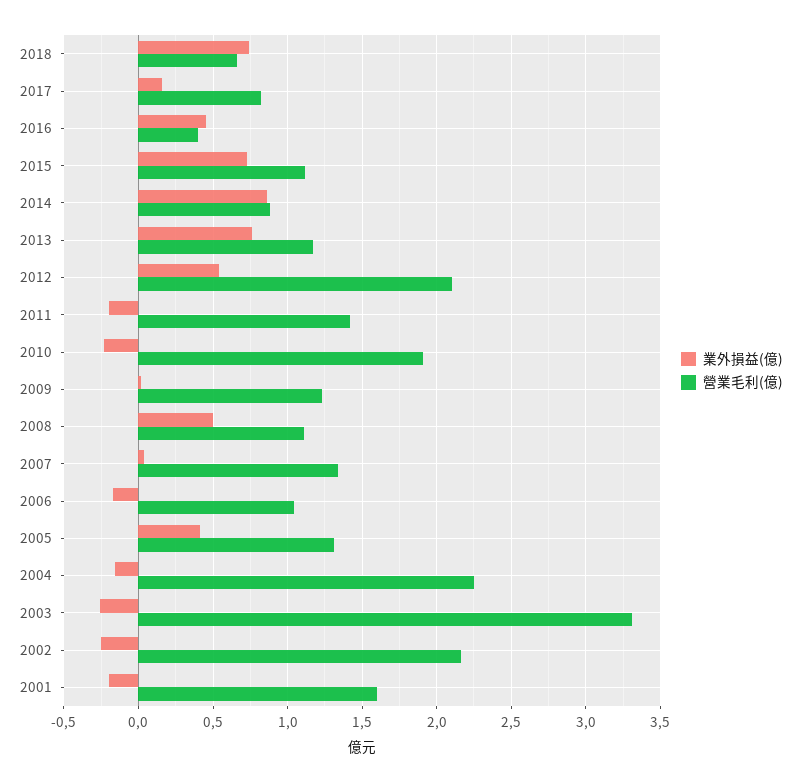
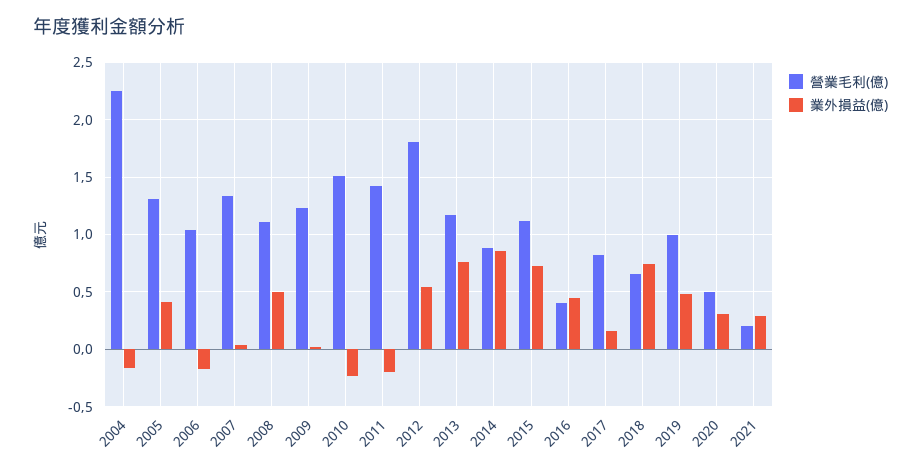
營業毛利(億), 2012: 2.1 -> 1.8
營業毛利(億), 2010: 1.9 -> 1.5
業外損益(億), 2003: -0.25 -> none
營業毛利(億), 2003: 3.3 -> none
業外損益(億), 2002: -0.25 -> none
營業毛利(億), 2002: 2.15 -> none
業外損益(億), 2001: -0.2 -> none
營業毛利(億), 2001: 1.6 -> none
營業毛利(億), 2019: none -> 1
業外損益(億), 2019: none -> 0.5
營業毛利(億), 2020: none -> 0.5
業外損益(億), 2020: none -> 0.3
營業毛利(億), 2021: none -> 0.2
業外損益(億), 2021: none -> 0.3

